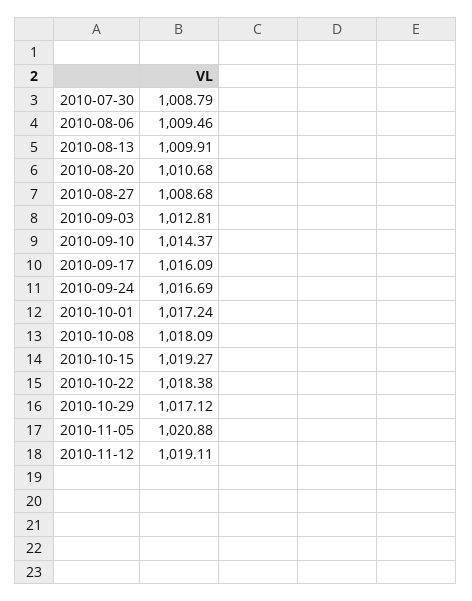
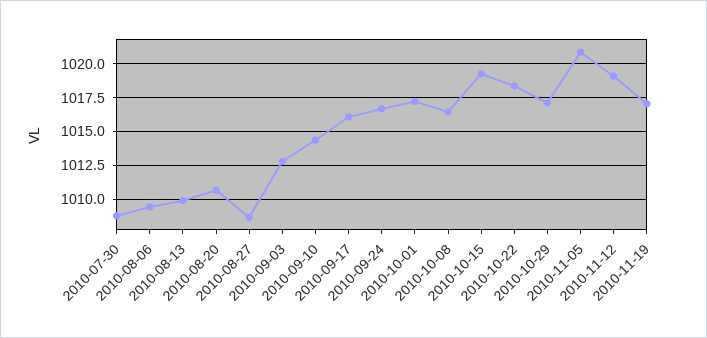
2010-10-08: 1018.09 -> 1016.5
2010-11-19: none -> 1017

